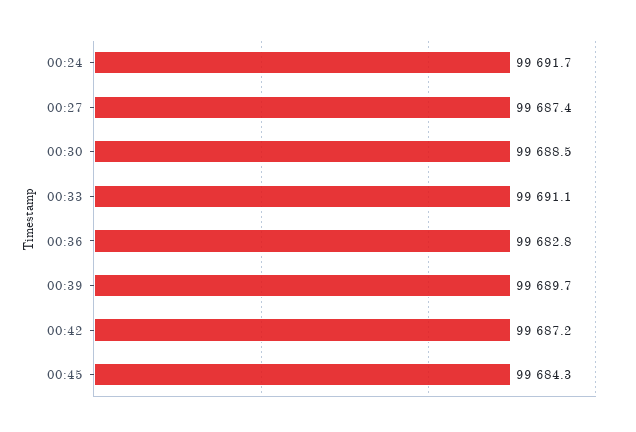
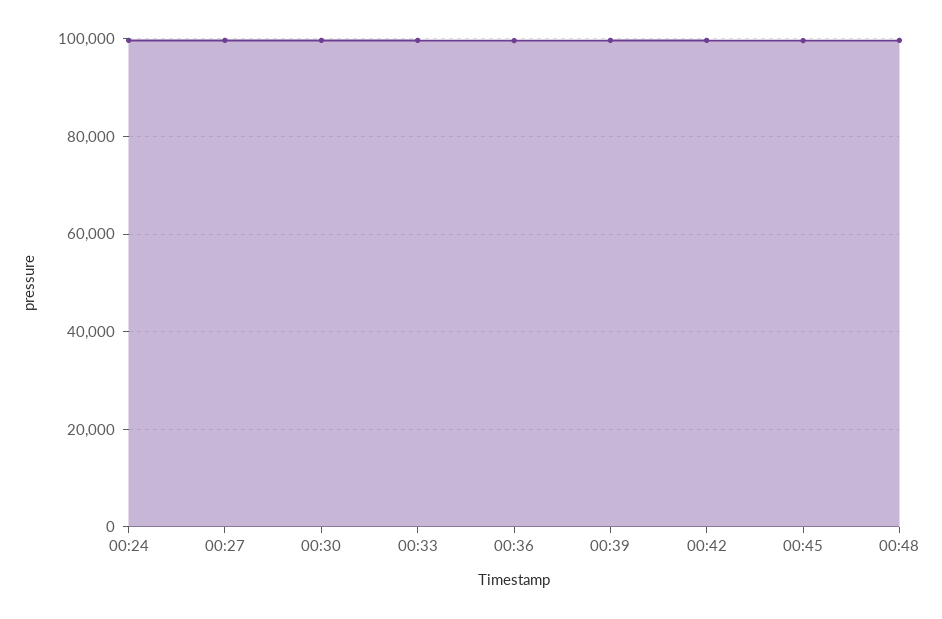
00:48: none -> 100000

